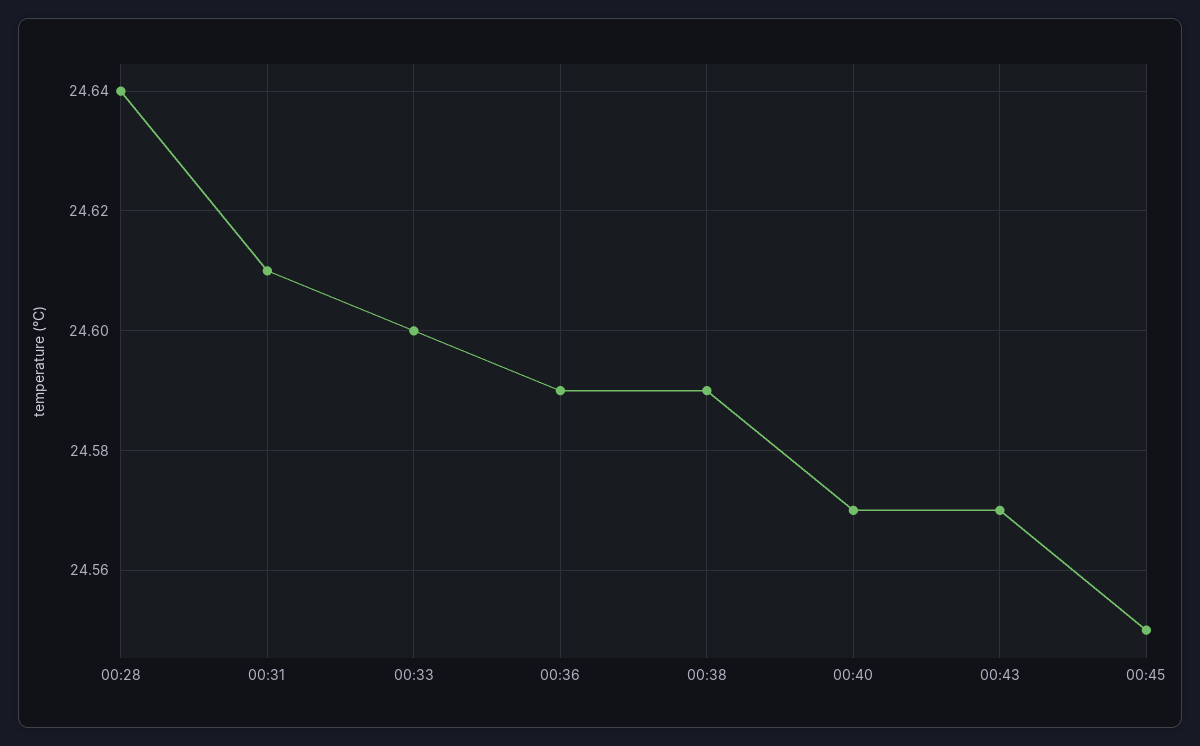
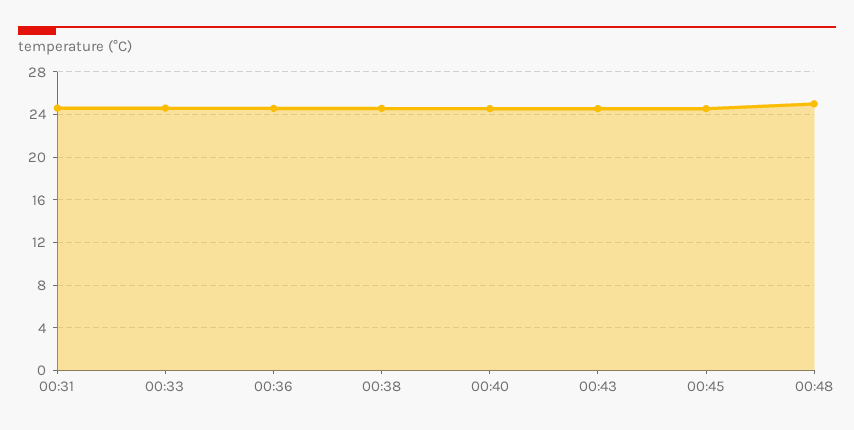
00:28: 24.64 -> none
00:48: none -> 25

